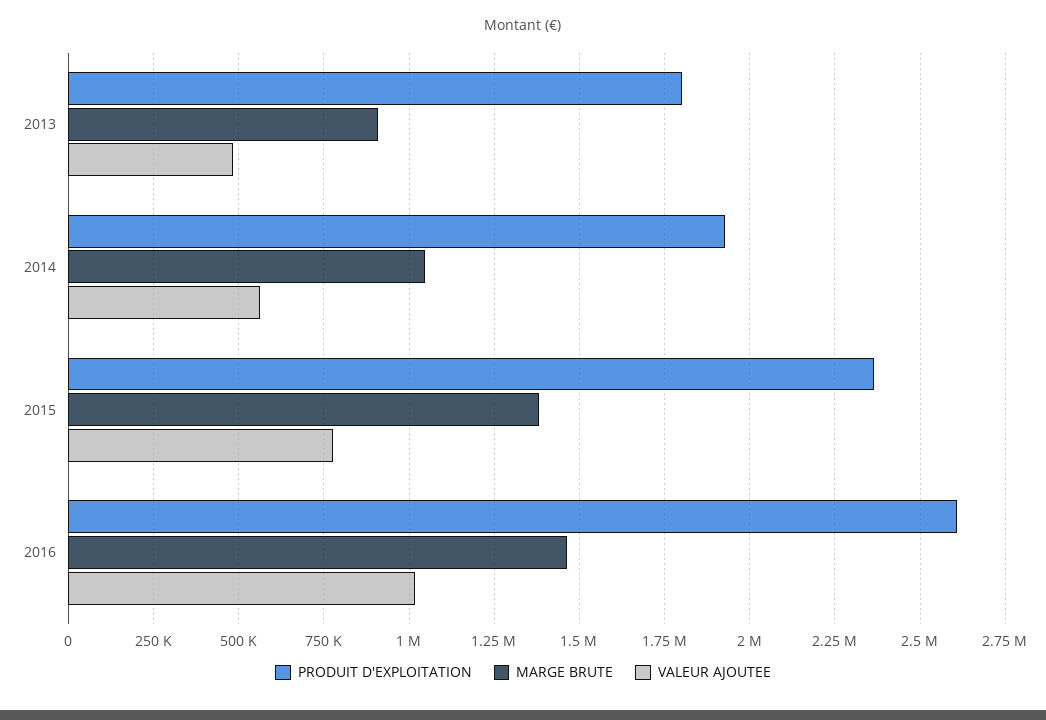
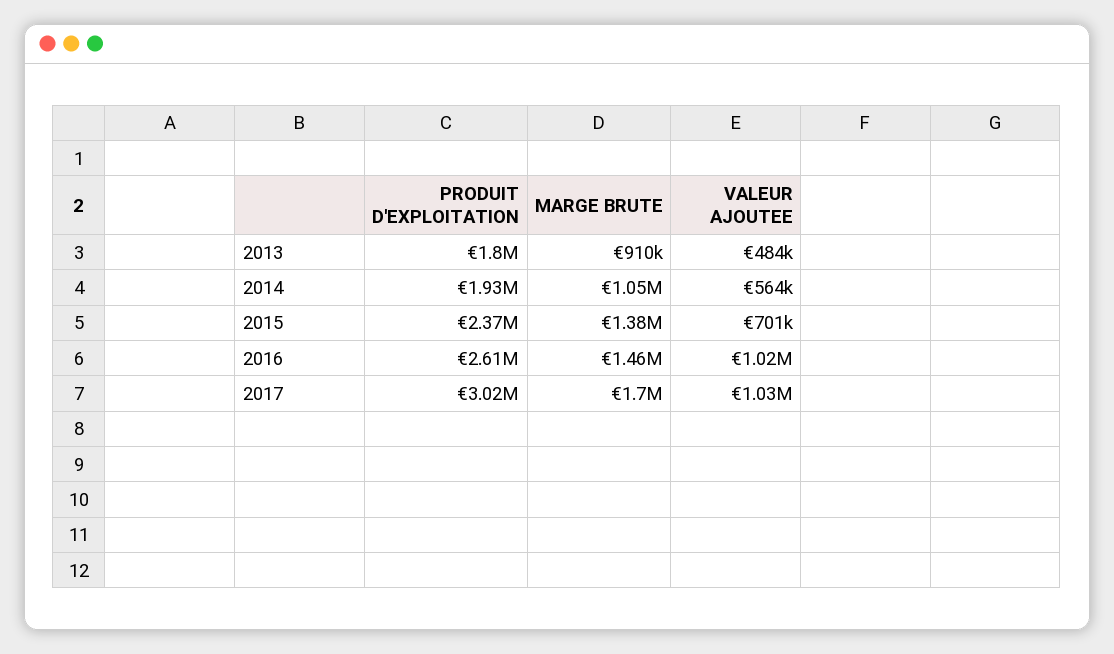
VALEUR AJOUTEE, 2015: 775000 -> 701000
PRODUIT D'EXPLOITATION, 2017: none -> 3020000
MARGE BRUTE, 2017: none -> 1700000
VALEUR AJOUTEE, 2017: none -> 1030000

